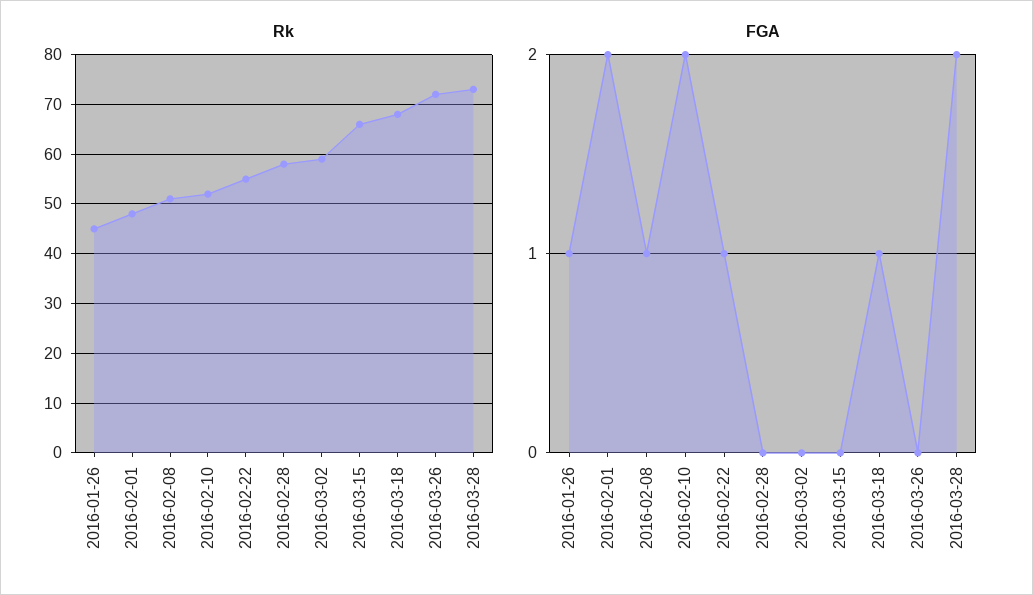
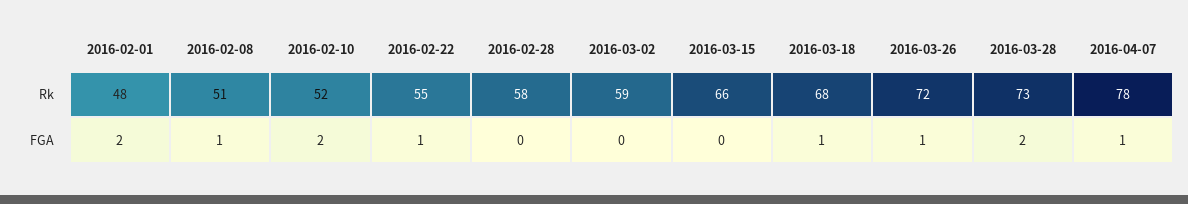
Rk, 2016-01-26: 45 -> none
FGA, 2016-01-26: 1 -> none
FGA, 2016-03-26: 0 -> 1
Rk, 2016-04-07: none -> 78
FGA, 2016-04-07: none -> 1

